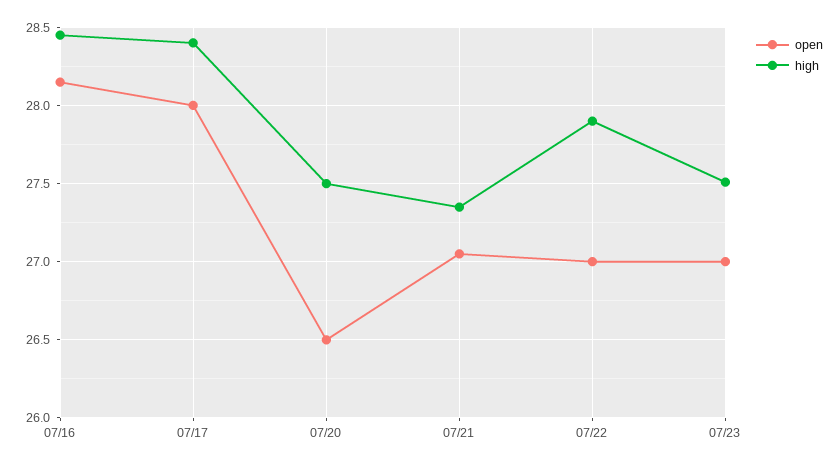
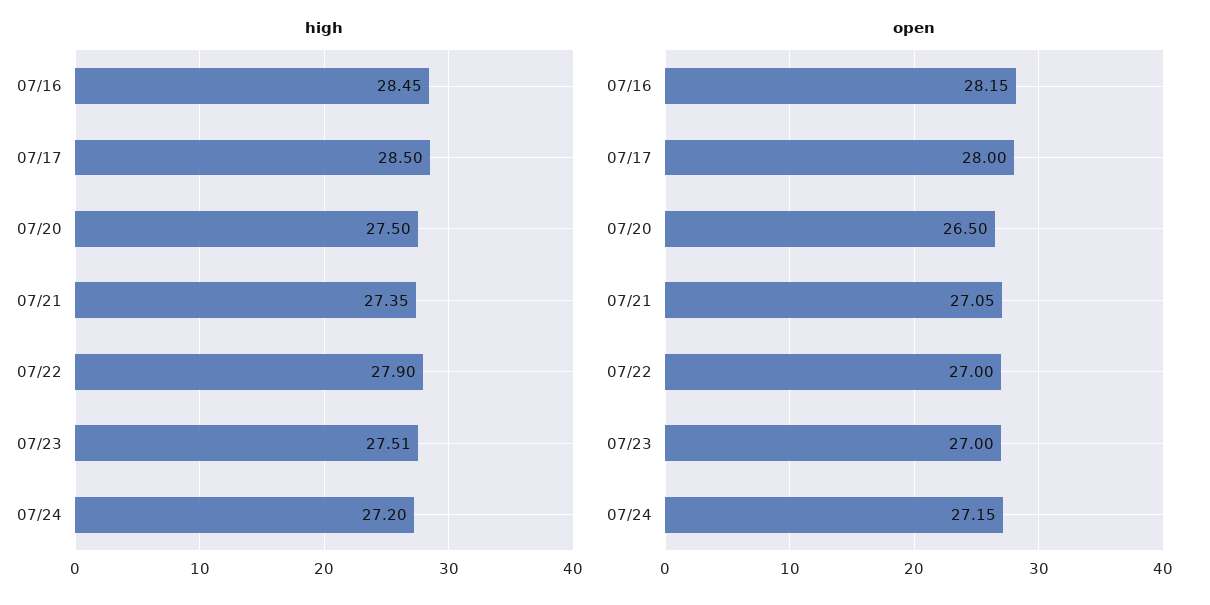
high, 07/17: 28.4 -> 28.5
high, 07/24: none -> 27.2
open, 07/24: none -> 27.15

